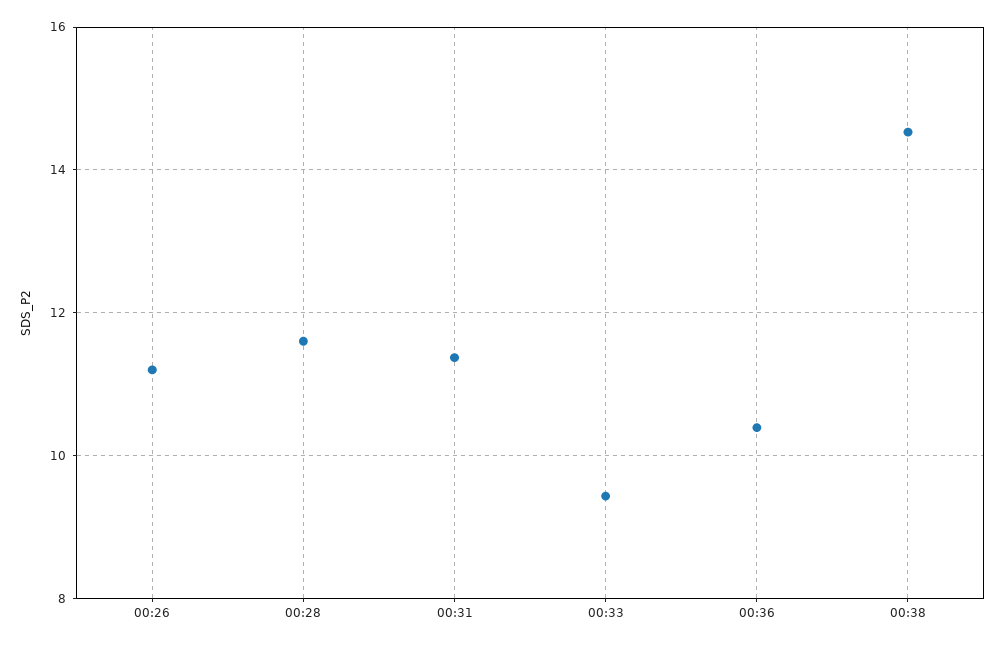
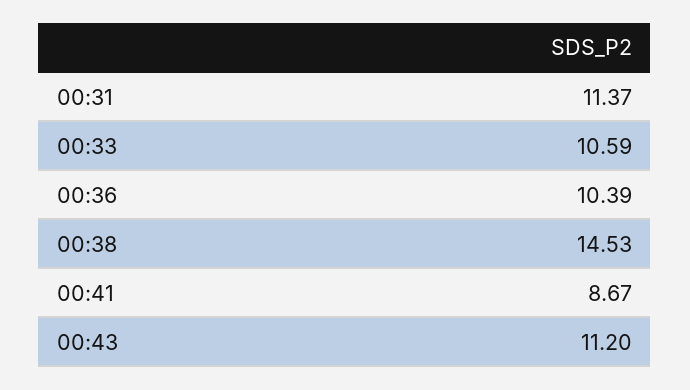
00:26: 11.2 -> none
00:28: 11.6 -> none
00:33: 9.4 -> 10.59
00:41: none -> 8.67
00:43: none -> 11.2

